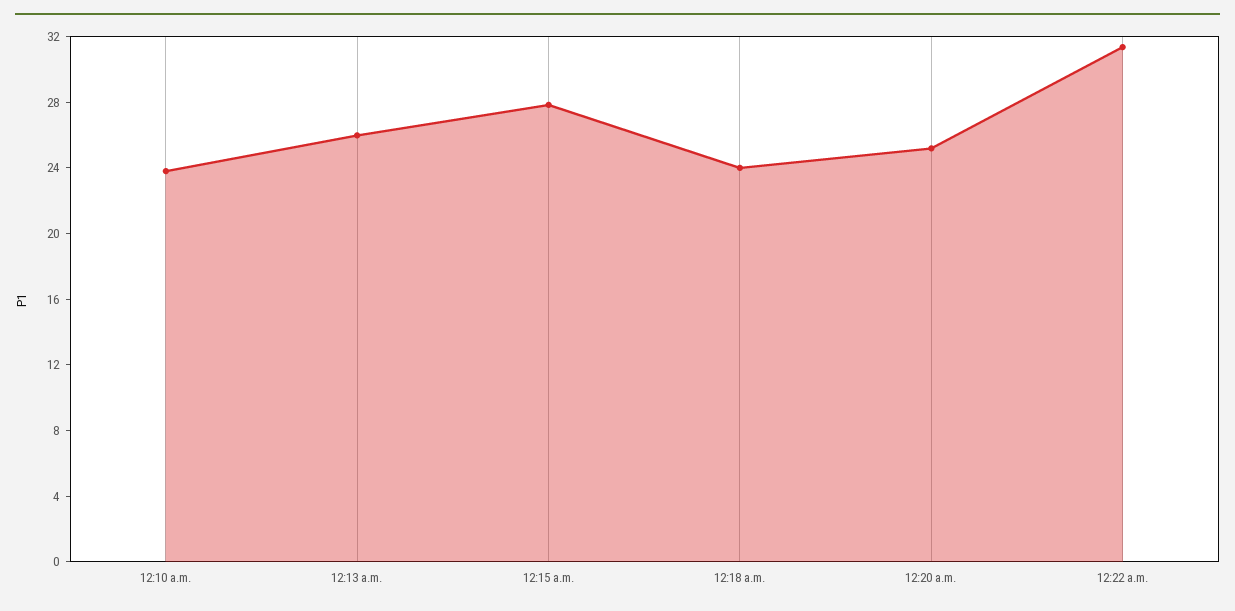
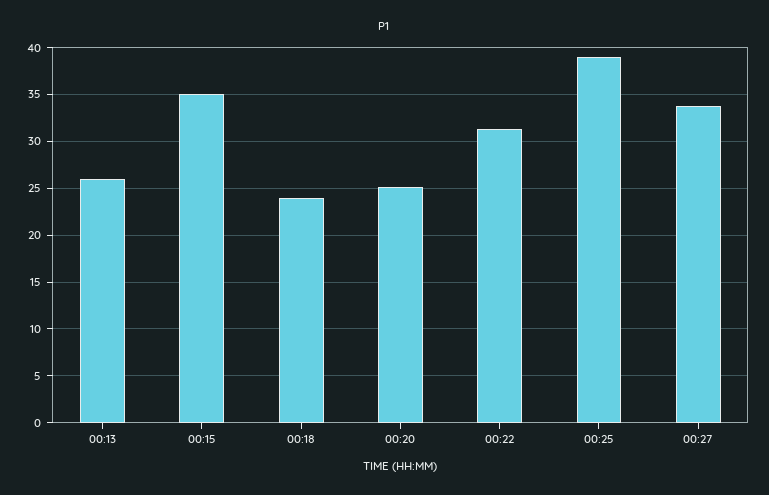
12:10 a.m.: 24 -> none
12:15 a.m.: 28 -> 35
00:25: none -> 39
00:27: none -> 34

